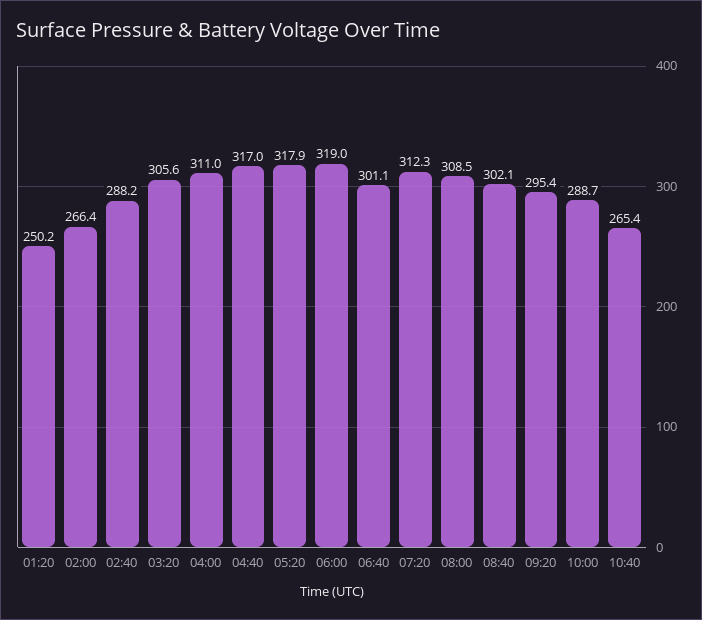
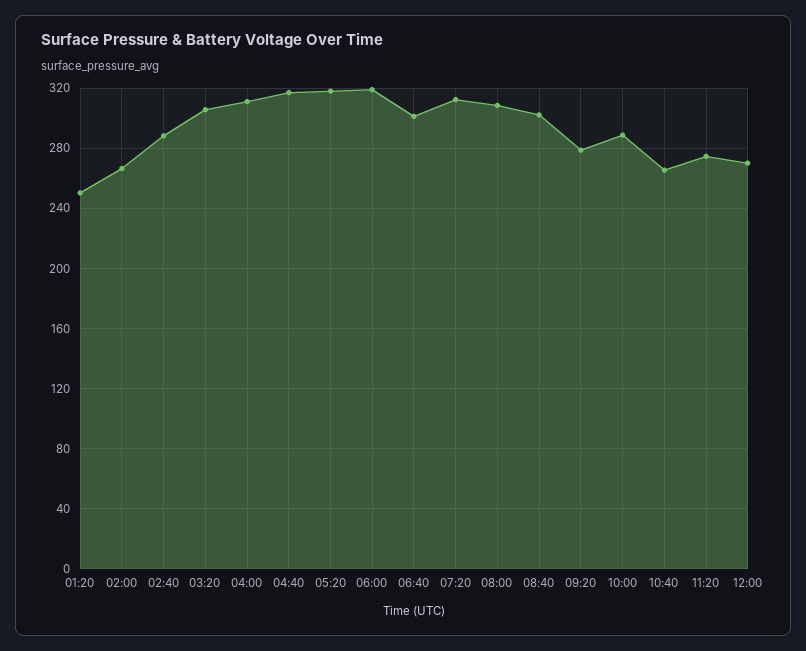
09:20: 295.4 -> 280
11:20: none -> 275
12:00: none -> 270

